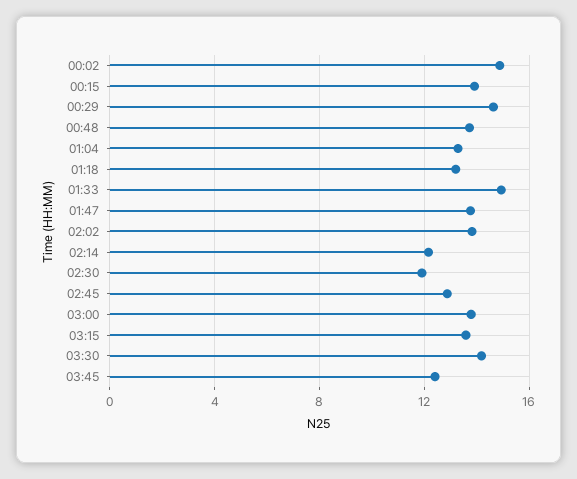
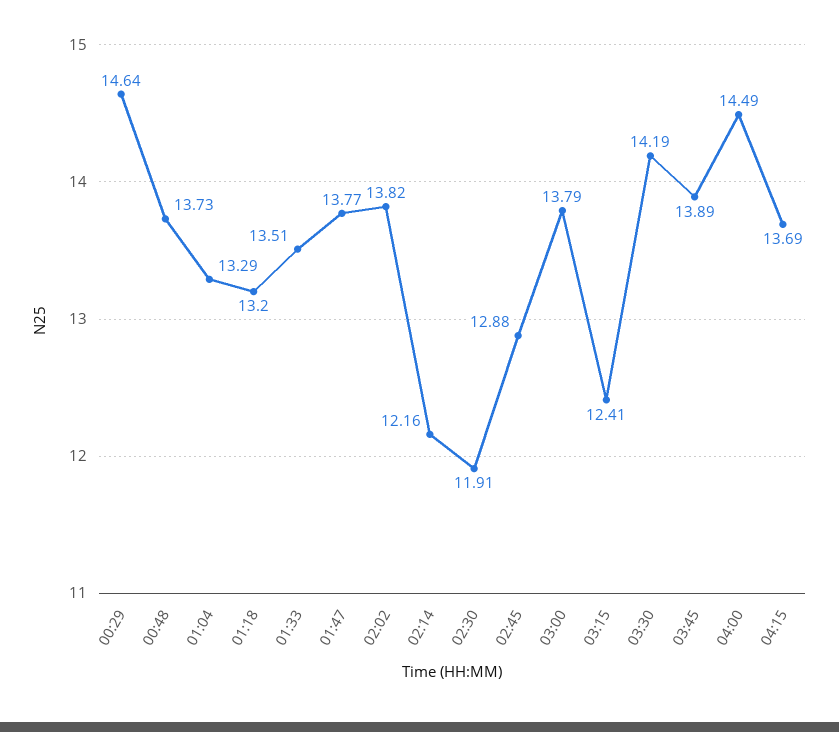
00:02: 15 -> none
00:15: 14 -> none
01:33: 15 -> 13.51
03:15: 13.5 -> 12.41
03:45: 12.5 -> 13.89
04:00: none -> 14.49
04:15: none -> 13.69

